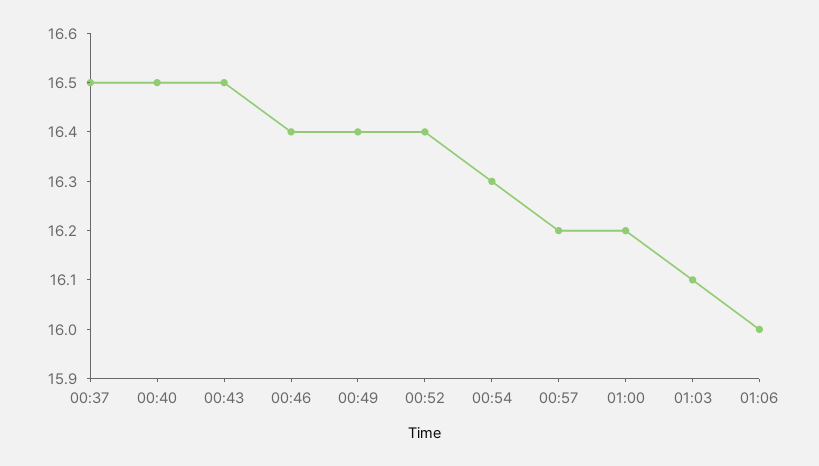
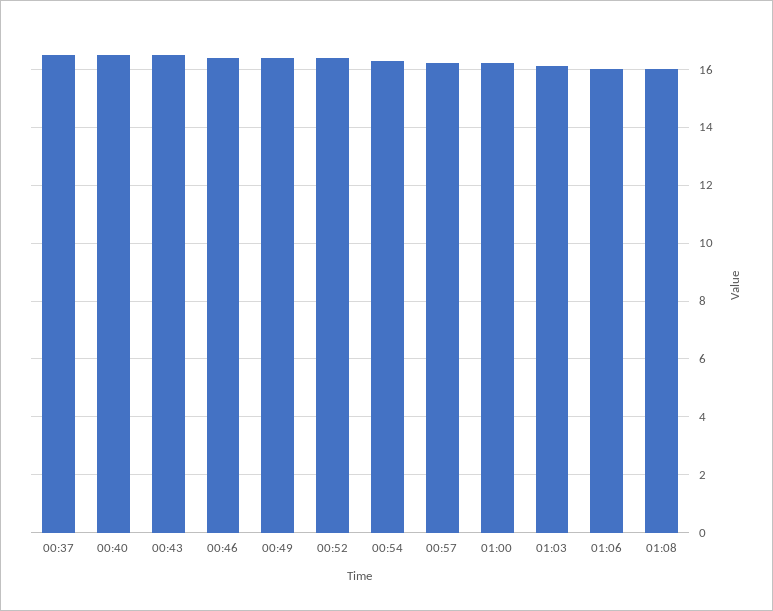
01:08: none -> 16

